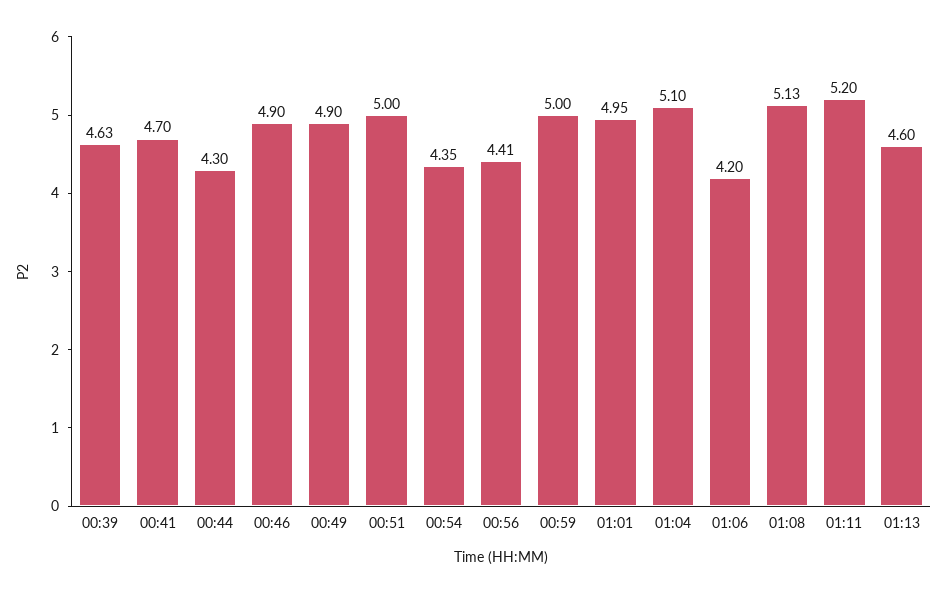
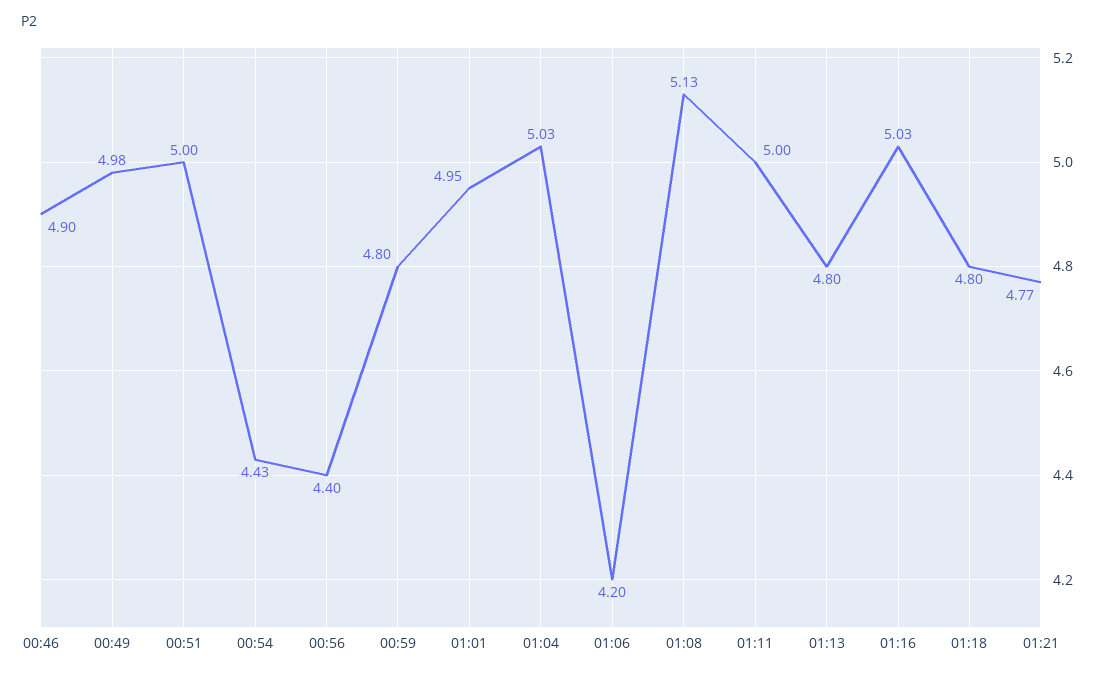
00:39: 4.63 -> none
00:41: 4.7 -> none
00:44: 4.3 -> none
00:49: 4.9 -> 4.98
00:54: 4.35 -> 4.43
00:56: 4.41 -> 4.4
00:59: 5 -> 4.8
01:04: 5.1 -> 5.03
01:11: 5.2 -> 5
01:13: 4.6 -> 4.8
01:16: none -> 5.03
01:18: none -> 4.8
01:21: none -> 4.77

